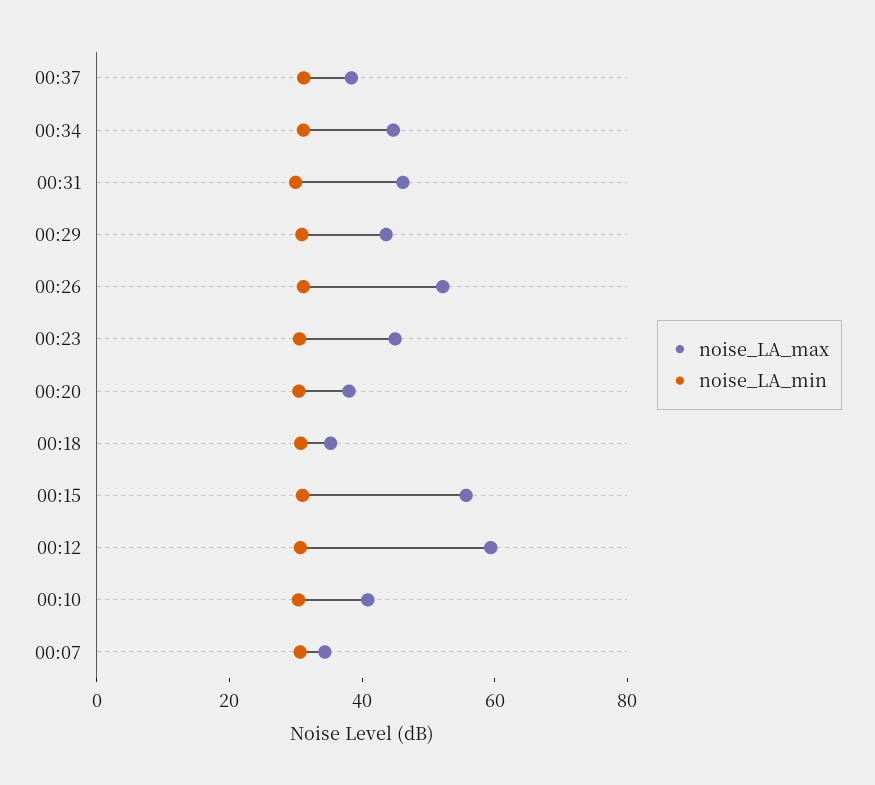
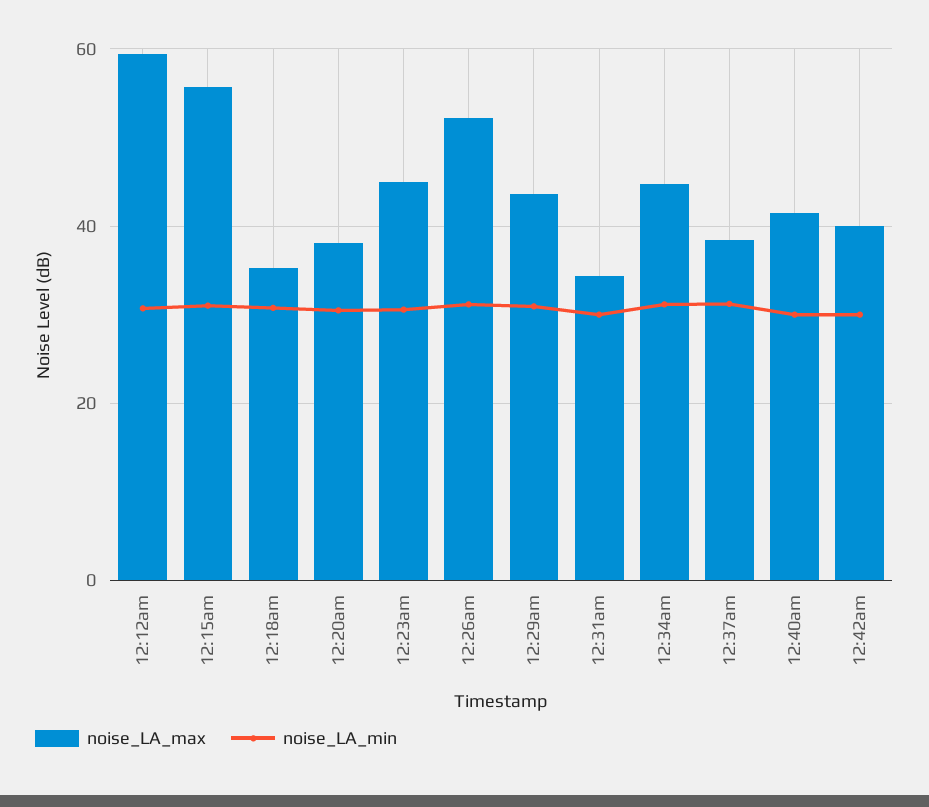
noise_LA_max, 00:31: 45 -> 34
noise_LA_max, 00:10: 40 -> none
noise_LA_min, 00:10: 30 -> none
noise_LA_max, 00:07: 35 -> none
noise_LA_min, 00:07: 30 -> none
noise_LA_max, 12:40am: none -> 42
noise_LA_min, 12:40am: none -> 30
noise_LA_max, 12:42am: none -> 40
noise_LA_min, 12:42am: none -> 30

